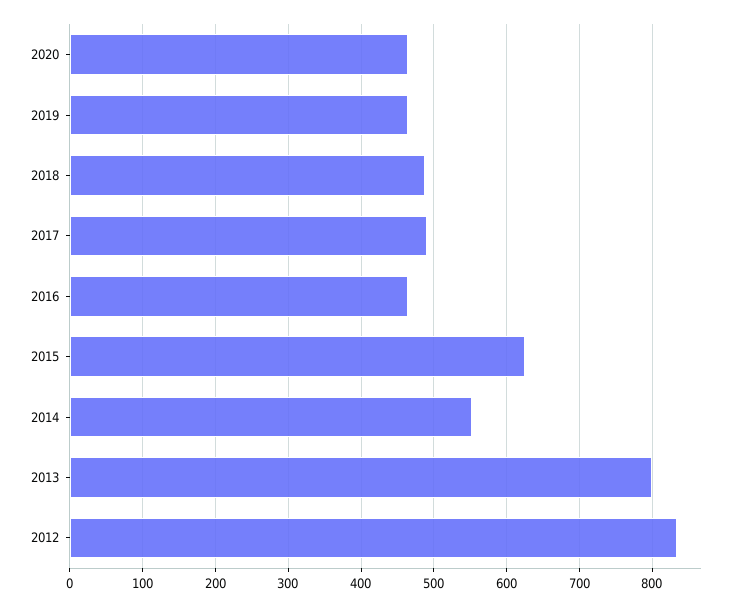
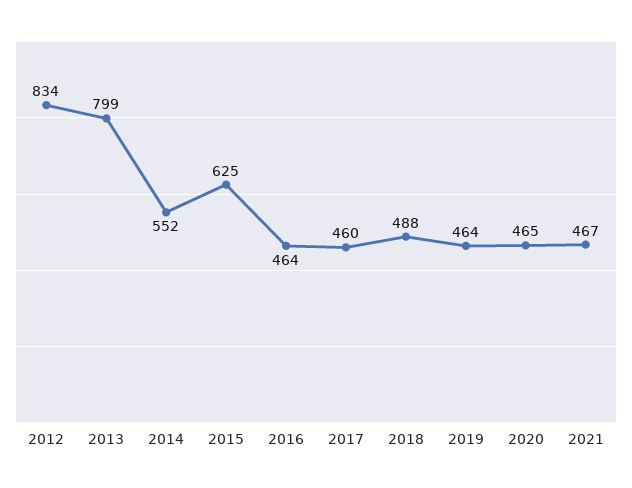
2017: 490 -> 460
2021: none -> 467

